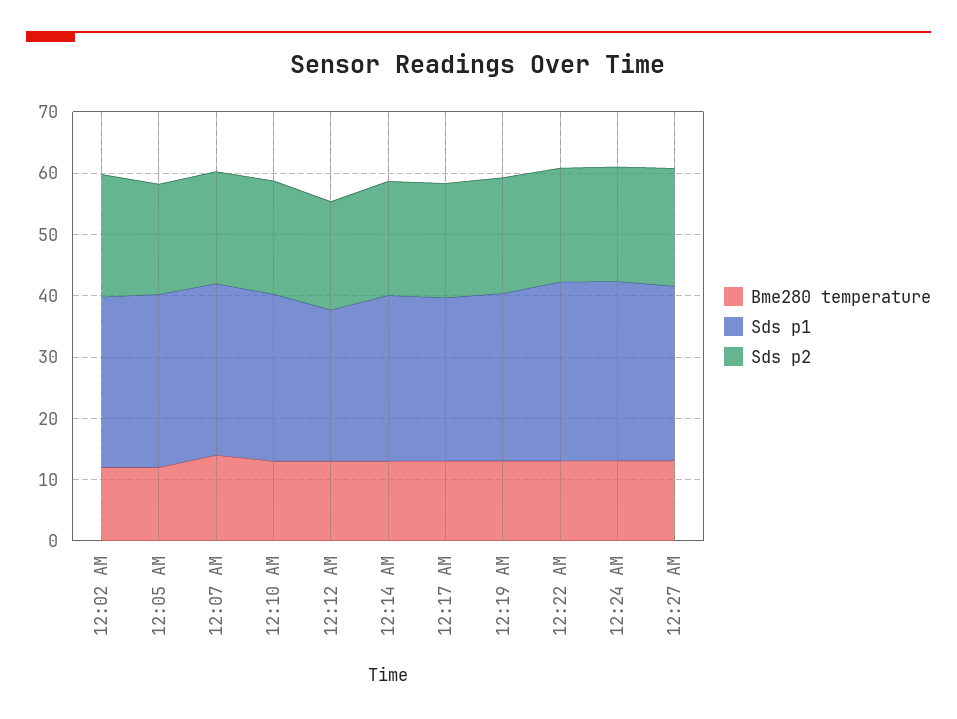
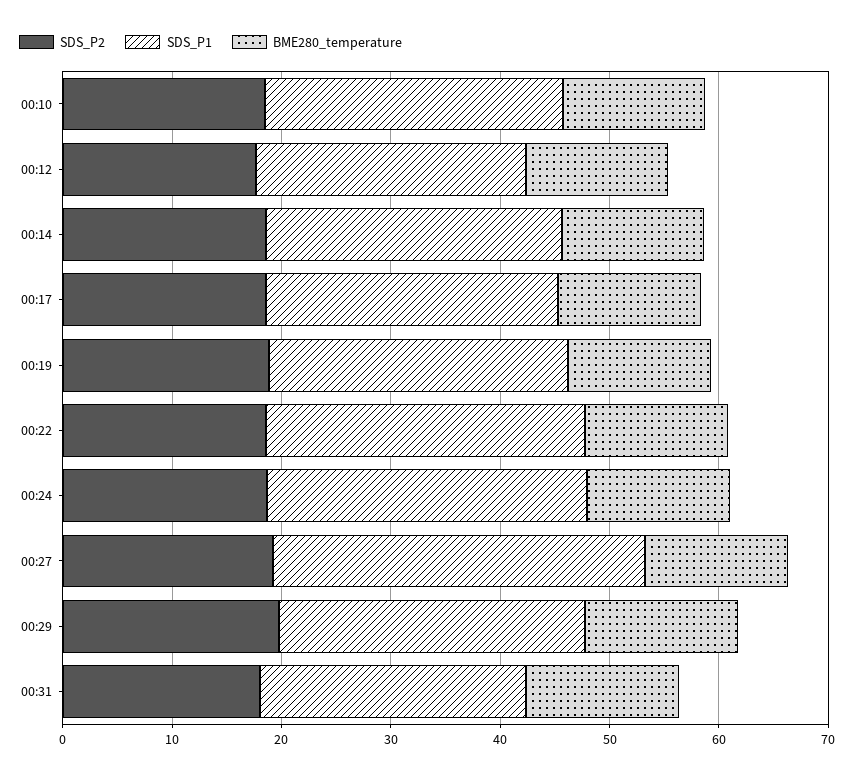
Bme280 temperature, 12:02 AM: 12 -> none
Sds p1, 12:02 AM: 28 -> none
Sds p2, 12:02 AM: 20 -> none
Bme280 temperature, 12:05 AM: 12 -> none
Sds p1, 12:05 AM: 28 -> none
Sds p2, 12:05 AM: 18 -> none
Bme280 temperature, 12:07 AM: 14 -> none
Sds p1, 12:07 AM: 28 -> none
Sds p2, 12:07 AM: 18 -> none
Sds p1, 12:27 AM: 28 -> 34
Sds p2, 00:29: none -> 20
Sds p1, 00:29: none -> 28
Bme280 temperature, 00:29: none -> 14
Sds p2, 00:31: none -> 18
Sds p1, 00:31: none -> 24
Bme280 temperature, 00:31: none -> 14

